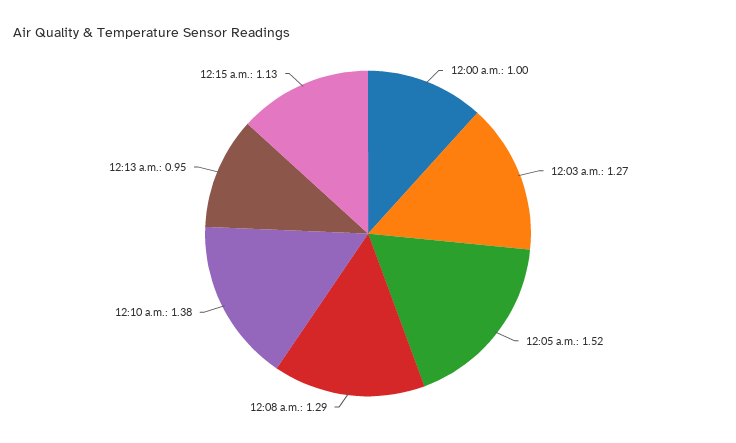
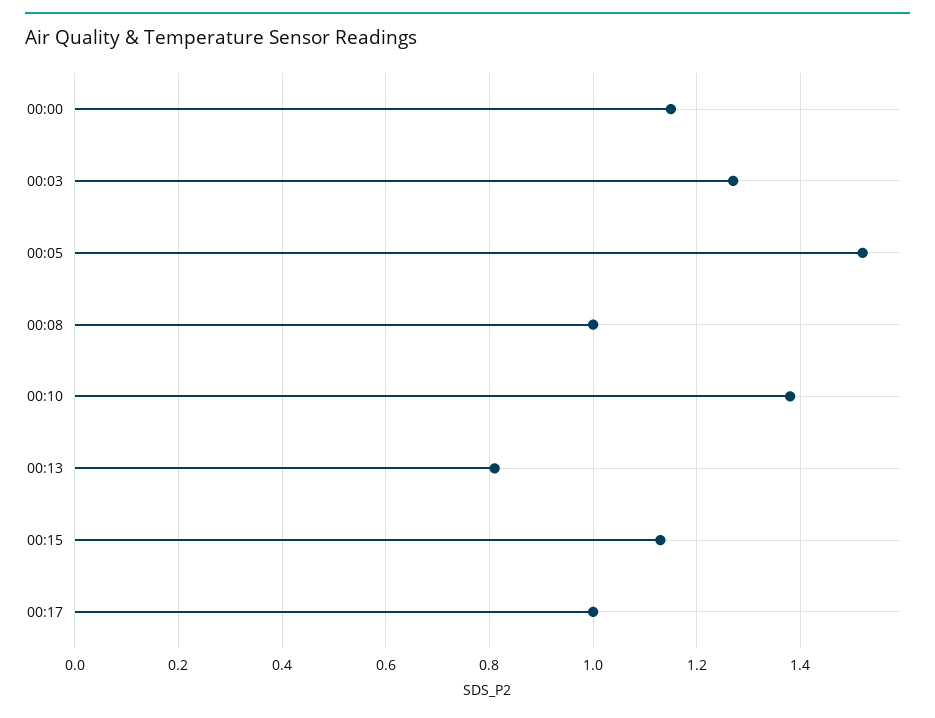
12:00 a.m.: 1 -> 1.15
12:08 a.m.: 1.29 -> 1
12:13 a.m.: 0.95 -> 0.8
00:17: none -> 1

